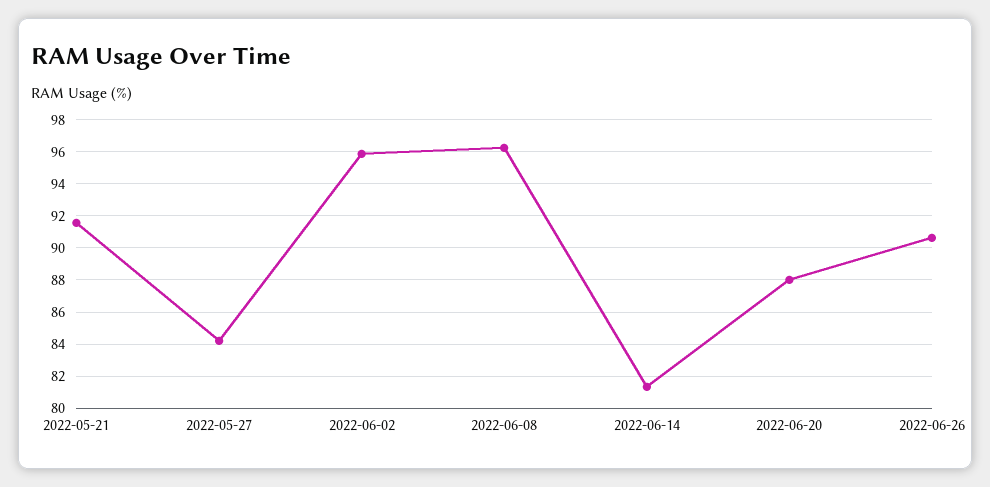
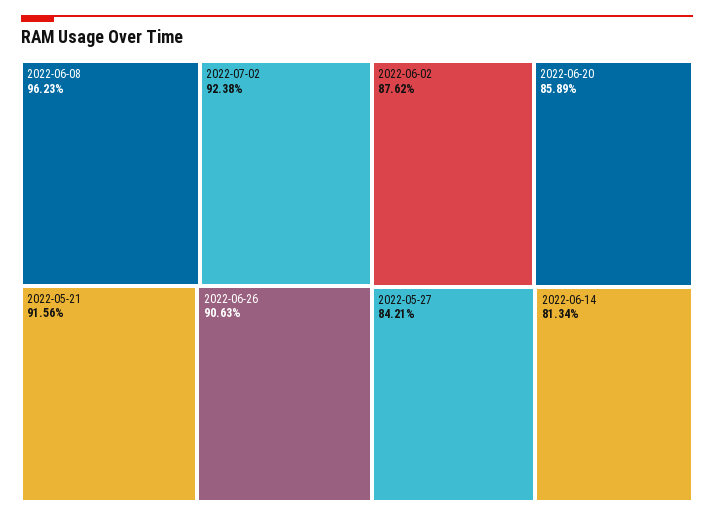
2022-06-02: 96 -> 87.62
2022-06-20: 88 -> 85.89
2022-07-02: none -> 92.38

